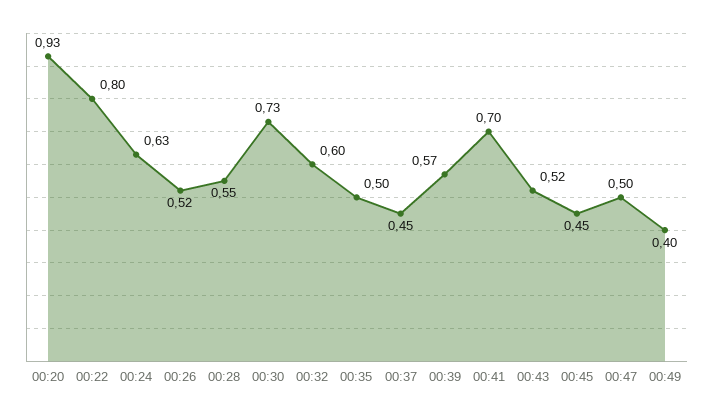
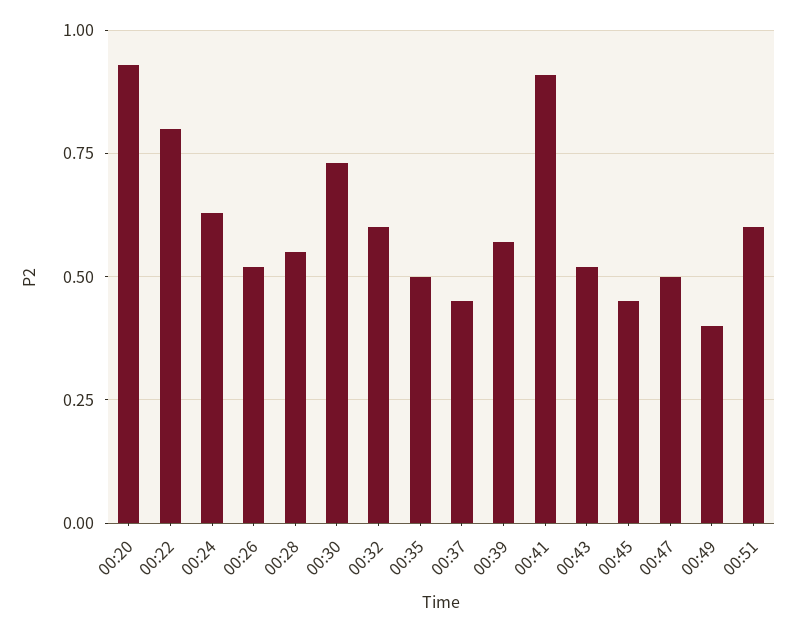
00:41: 0.7 -> 0.9
00:51: none -> 0.6

